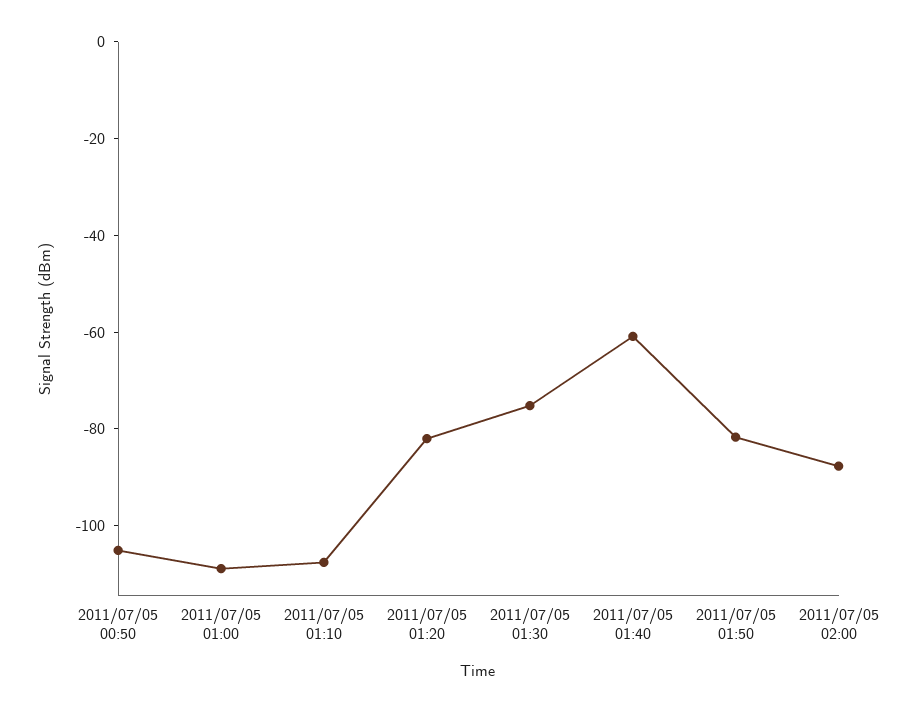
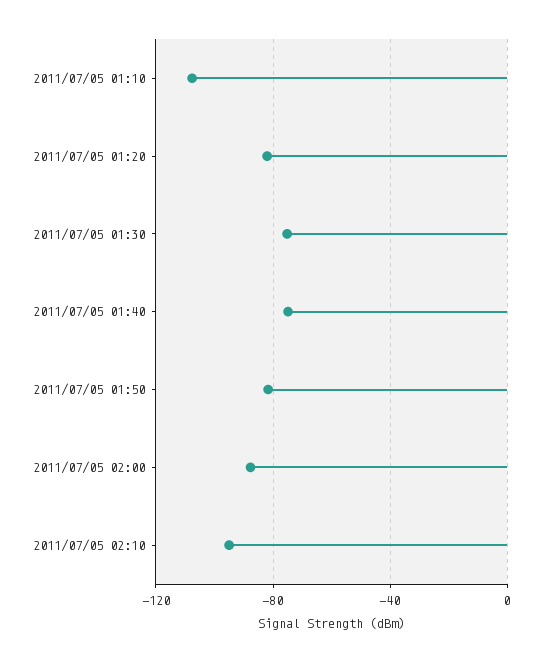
2011/07/05 00:50: -105 -> none
2011/07/05 01:00: -110 -> none
2011/07/05 01:40: -60 -> -75
2011/07/05 02:10: none -> -95

